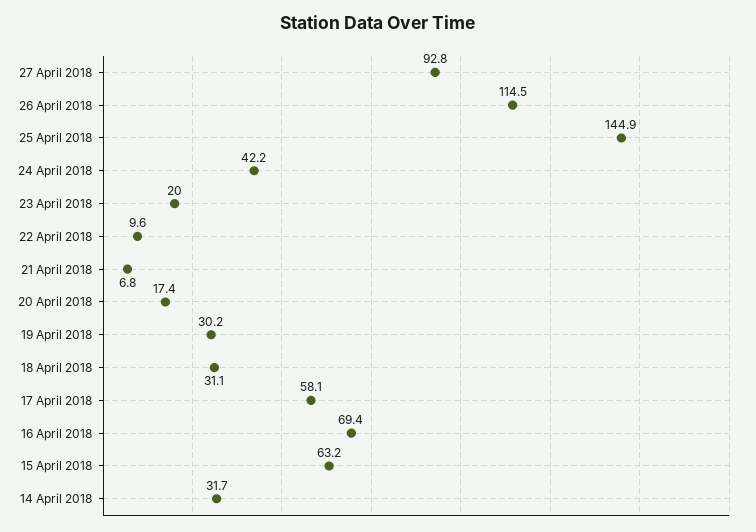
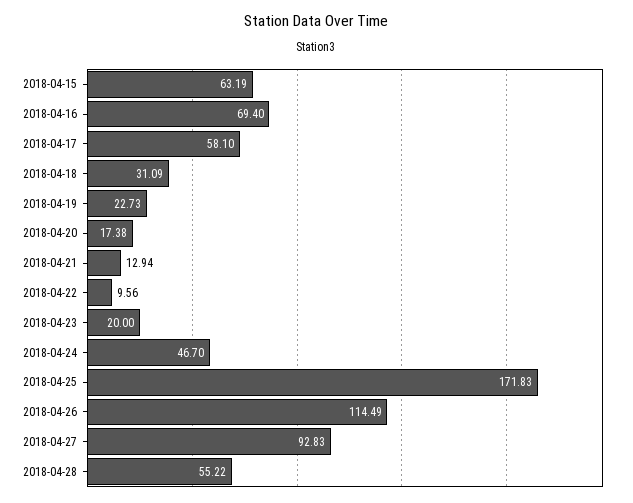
25 April 2018: 144.9 -> 171.83
24 April 2018: 42.2 -> 46.7
21 April 2018: 6.8 -> 12.94
19 April 2018: 30.2 -> 22.73
14 April 2018: 31.7 -> none
2018-04-28: none -> 55.22

